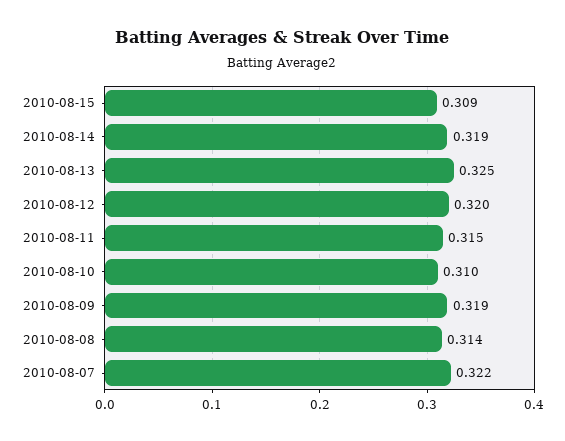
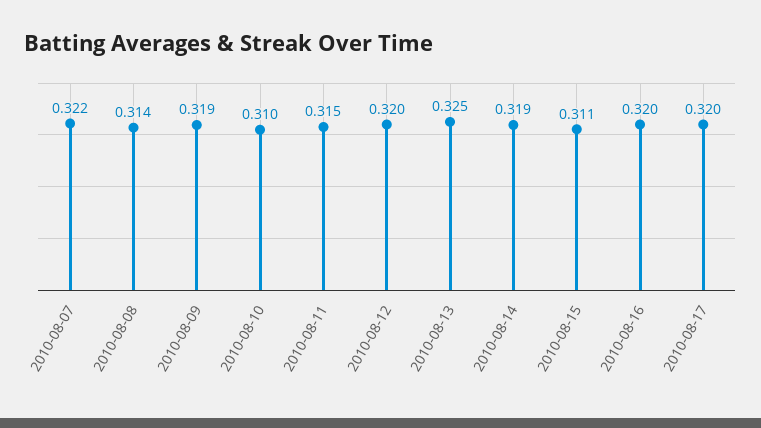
2010-08-15: 0.309 -> 0.311
2010-08-16: none -> 0.32
2010-08-17: none -> 0.32

